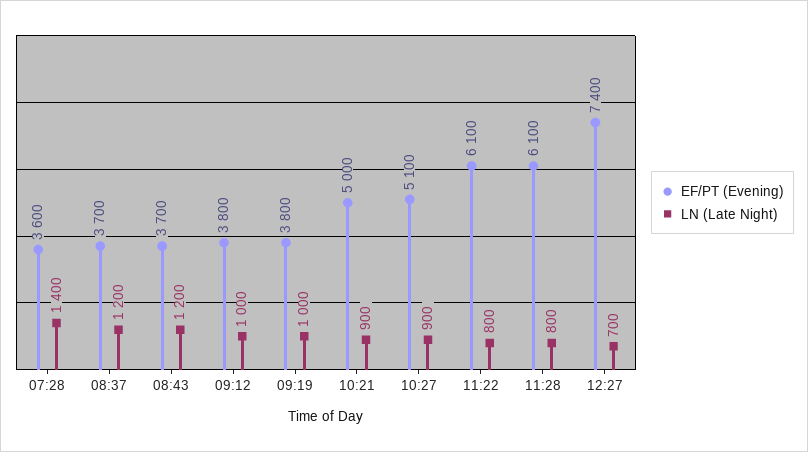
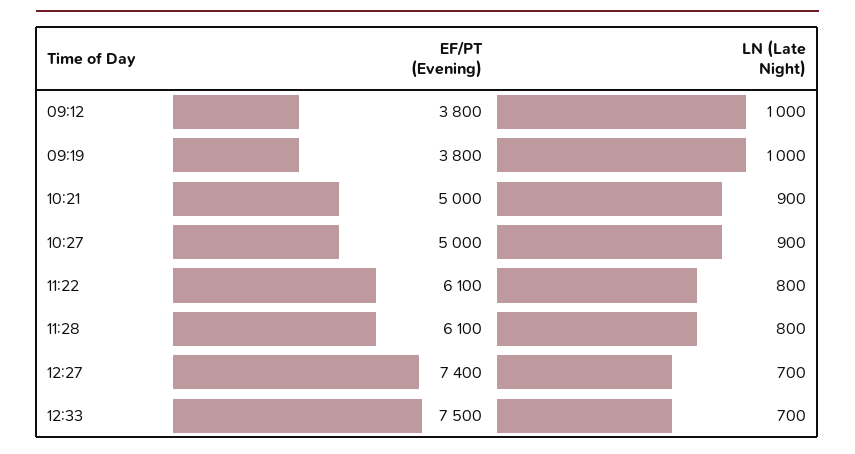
EF/PT (Evening), 07:28: 3600 -> none
LN (Late Night), 07:28: 1400 -> none
EF/PT (Evening), 08:37: 3700 -> none
LN (Late Night), 08:37: 1200 -> none
EF/PT (Evening), 08:43: 3700 -> none
LN (Late Night), 08:43: 1200 -> none
EF/PT (Evening), 10:27: 5100 -> 5000
EF/PT (Evening), 12:33: none -> 7500
LN (Late Night), 12:33: none -> 700

